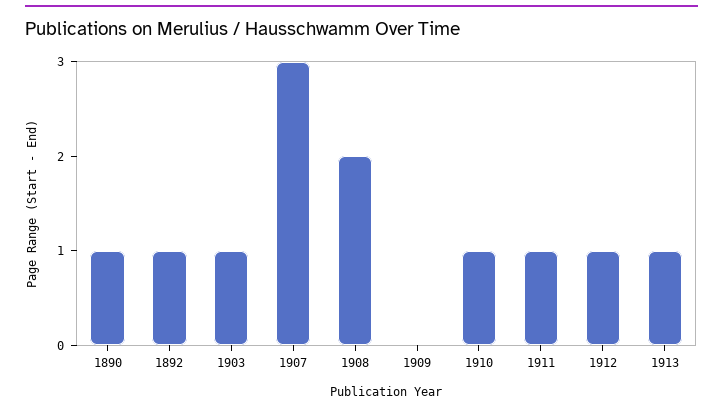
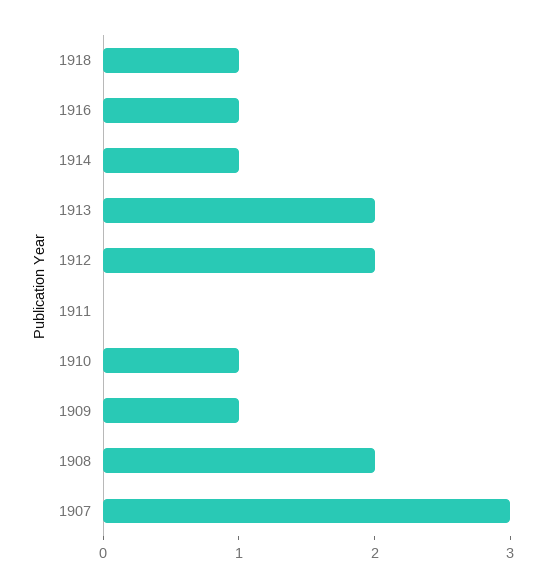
1890: 1 -> none
1892: 1 -> none
1903: 1 -> none
1909: 0 -> 1
1911: 1 -> 0
1912: 1 -> 2
1913: 1 -> 2
1918: none -> 1
1916: none -> 1
1914: none -> 1

